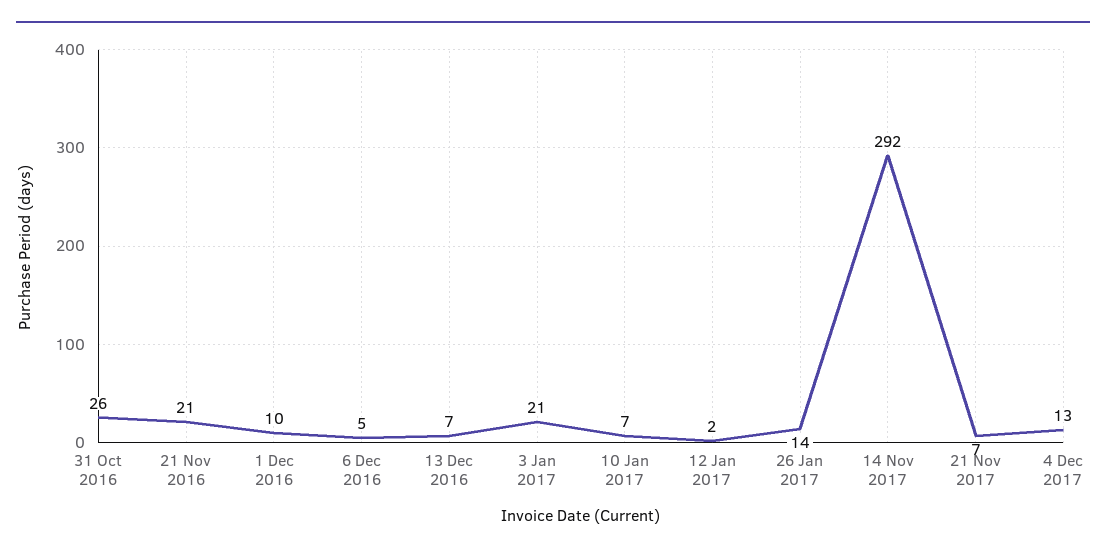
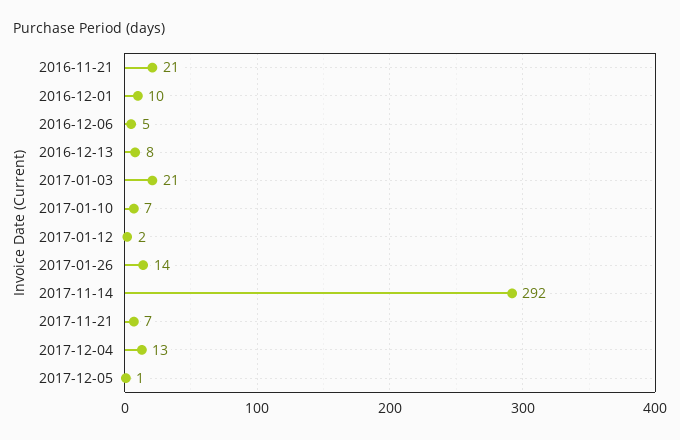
31 Oct 2016: 26 -> none
13 Dec 2016: 7 -> 8
2017-12-05: none -> 1

